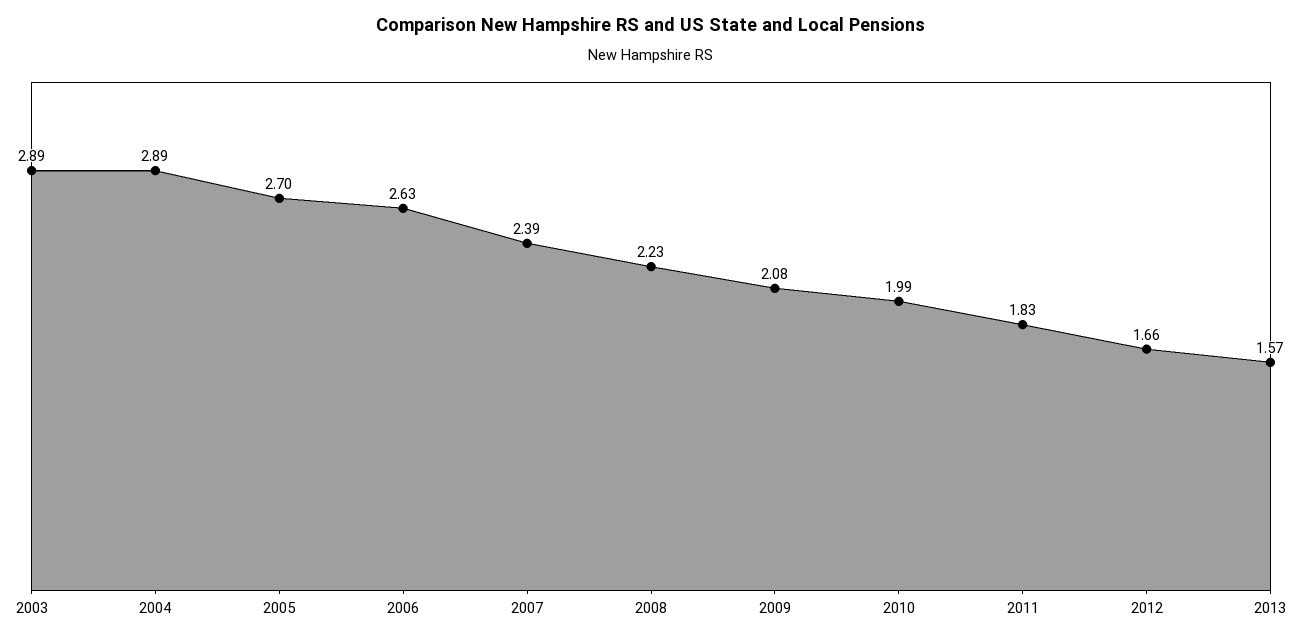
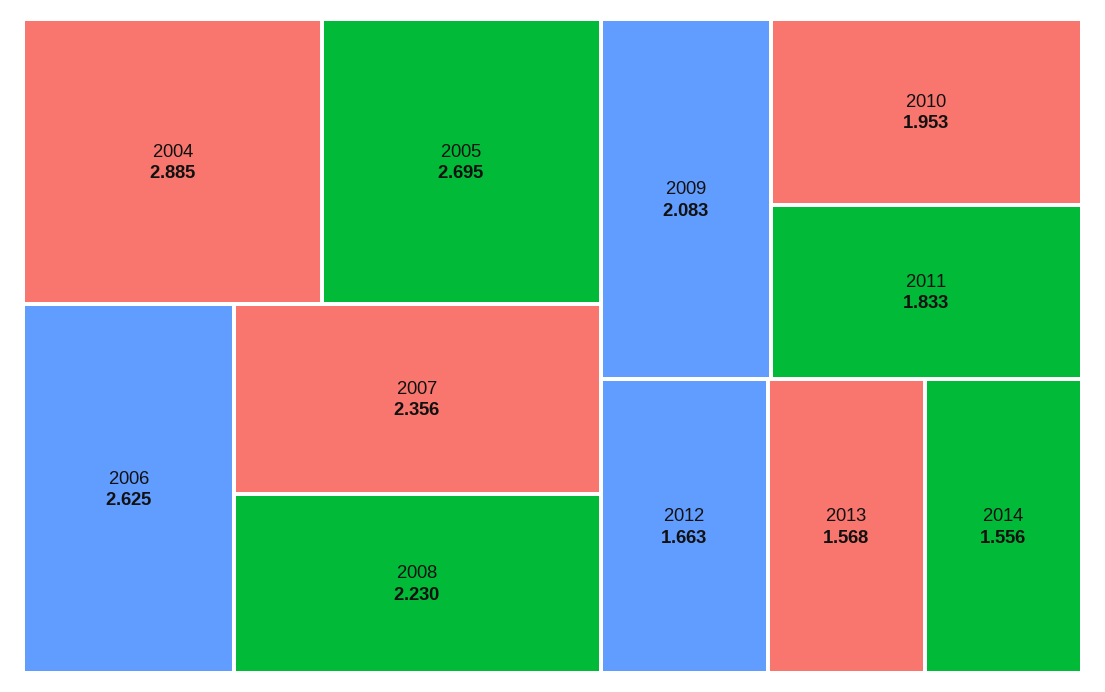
2003: 2.89 -> none
2007: 2.39 -> 2.356
2010: 1.99 -> 1.953
2014: none -> 1.556

